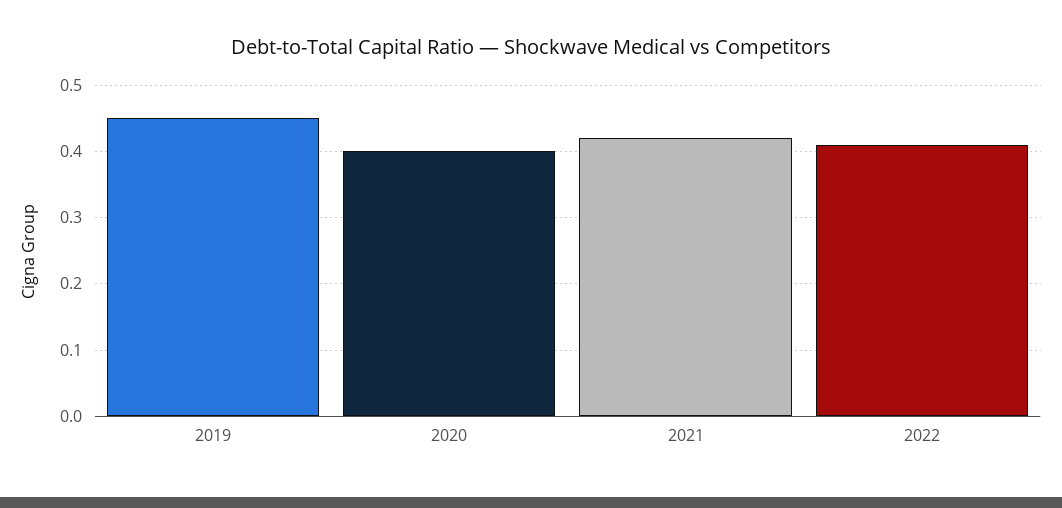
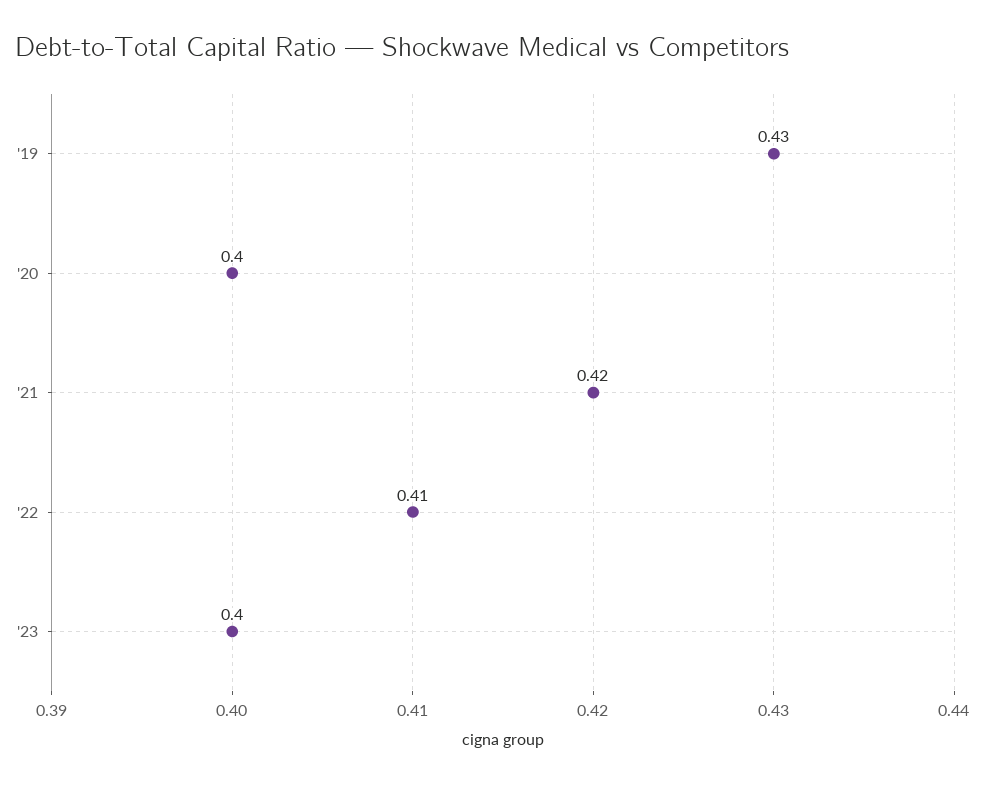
2019: 0.45 -> 0.43
'23: none -> 0.4

